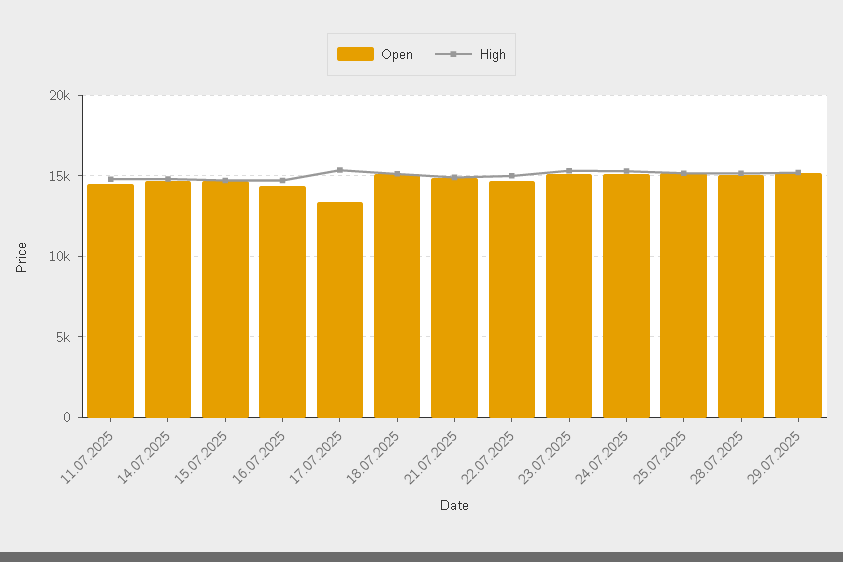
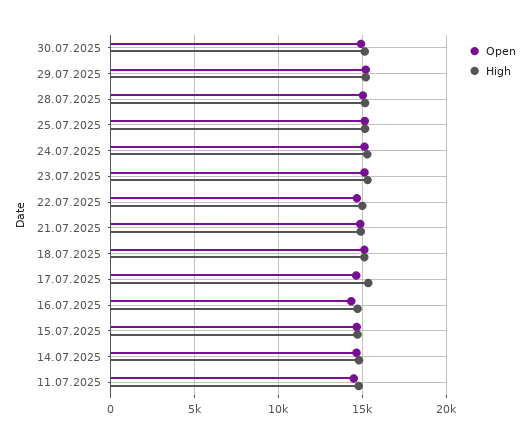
Open, 17.07.2025: 13500 -> 14500
Open, 30.07.2025: none -> 15000
High, 30.07.2025: none -> 15000

